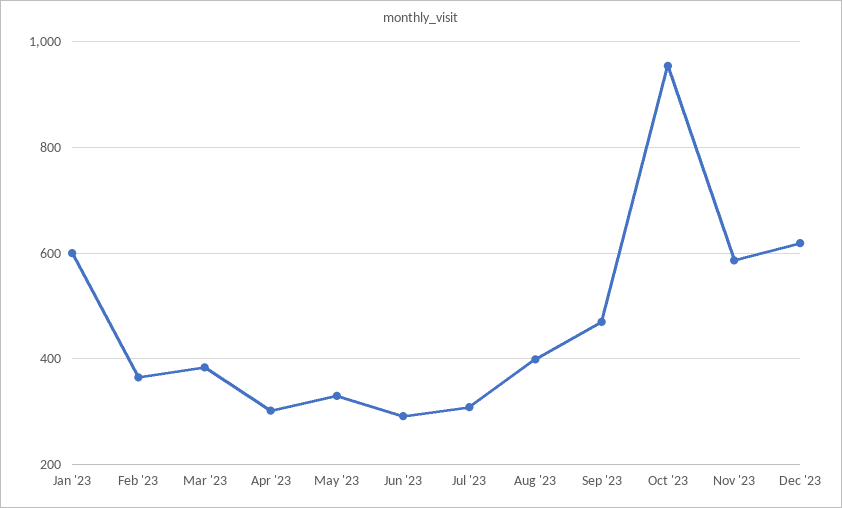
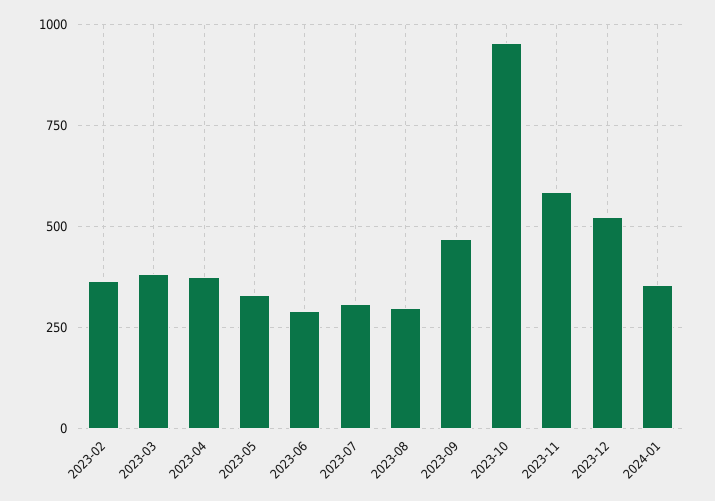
Jan '23: 600 -> none
Apr '23: 300 -> 375
Aug '23: 400 -> 300
Dec '23: 620 -> 525
2024-01: none -> 350

